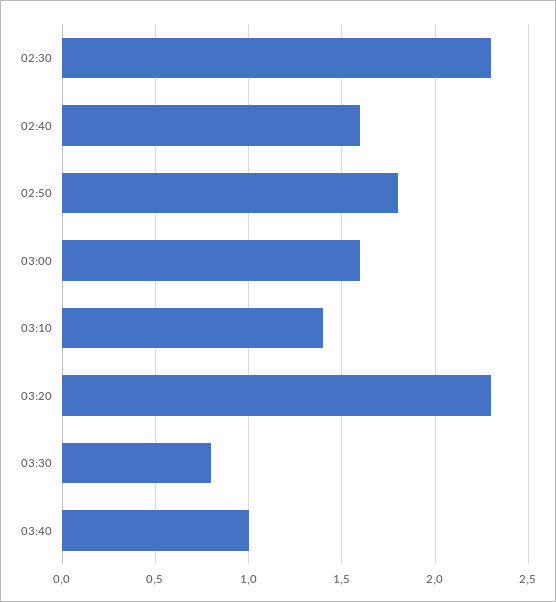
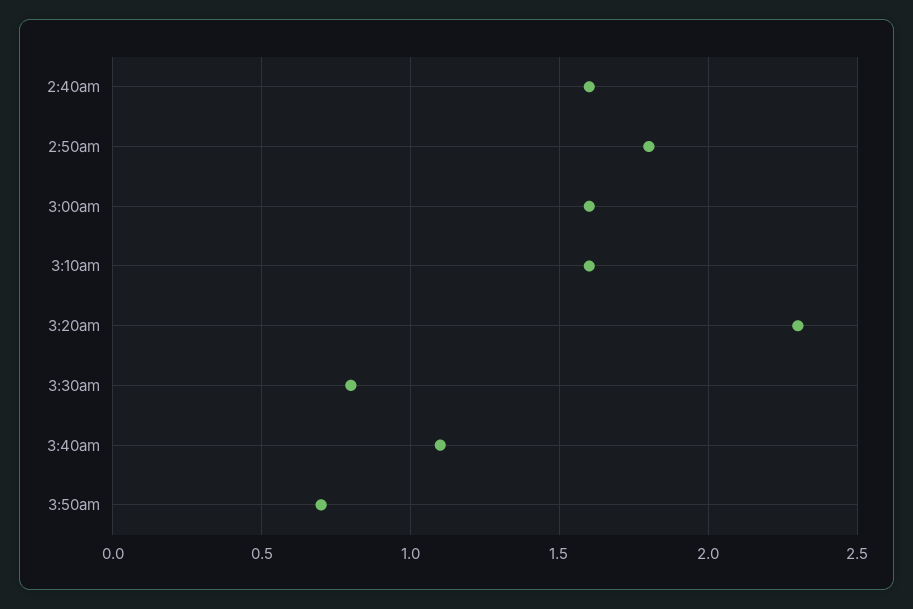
02:30: 2.3 -> none
03:10: 1.4 -> 1.6
03:40: 1 -> 1.1
3:50am: none -> 0.7

